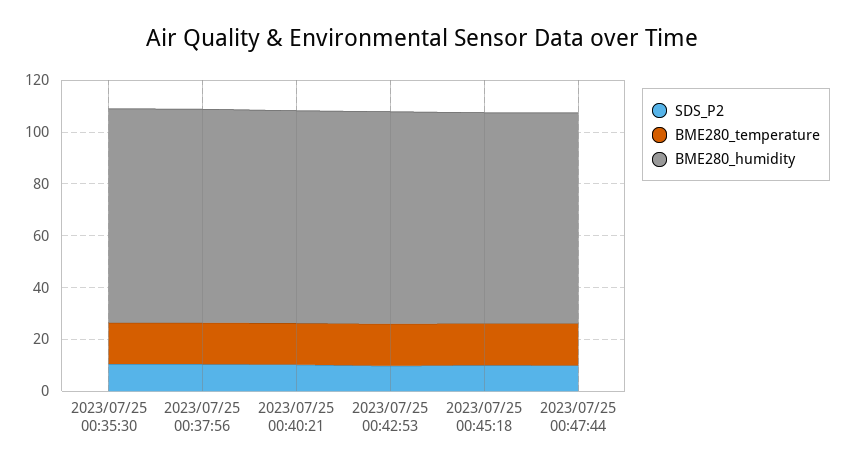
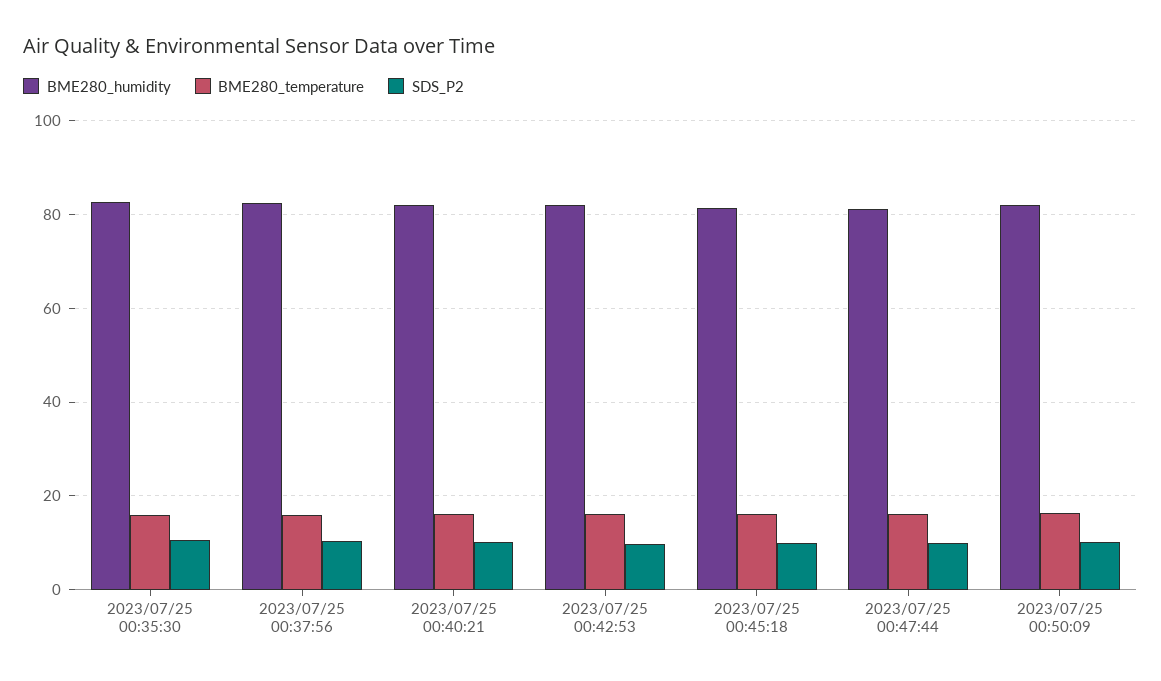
BME280_humidity, 2023/07/25 00:50:09: none -> 82
BME280_temperature, 2023/07/25 00:50:09: none -> 16
SDS_P2, 2023/07/25 00:50:09: none -> 10

